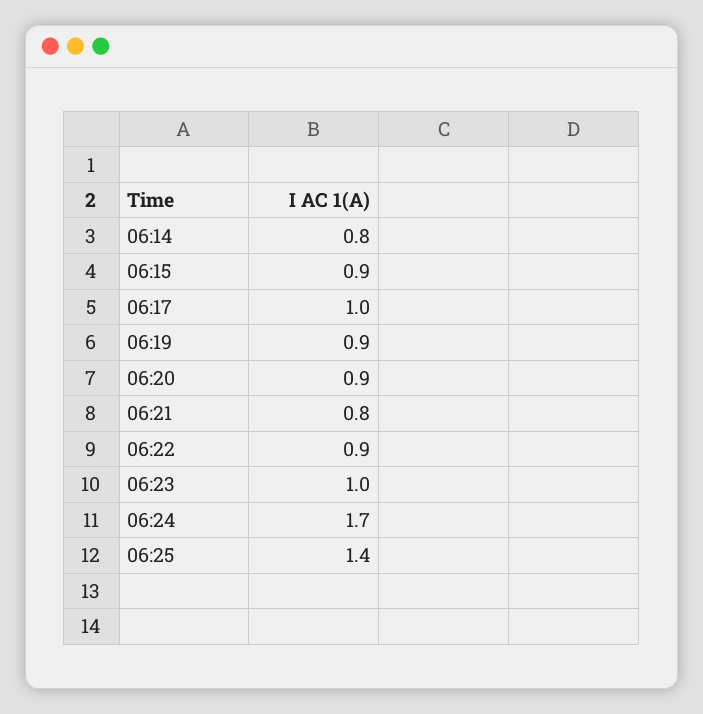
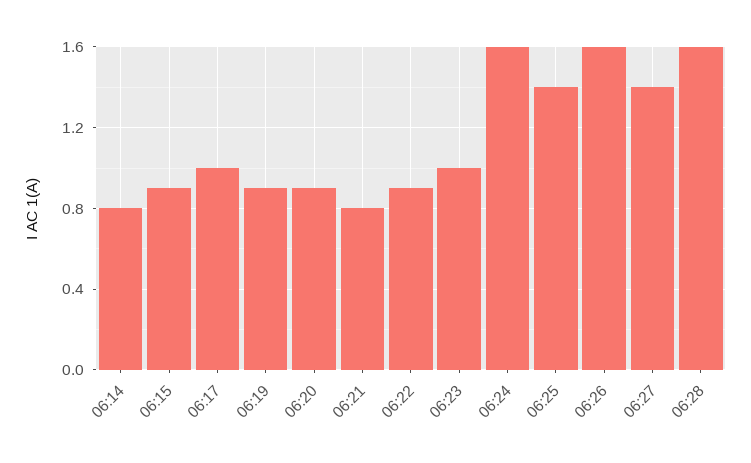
06:24: 1.7 -> 1.6
06:26: none -> 1.6
06:27: none -> 1.4
06:28: none -> 1.6

